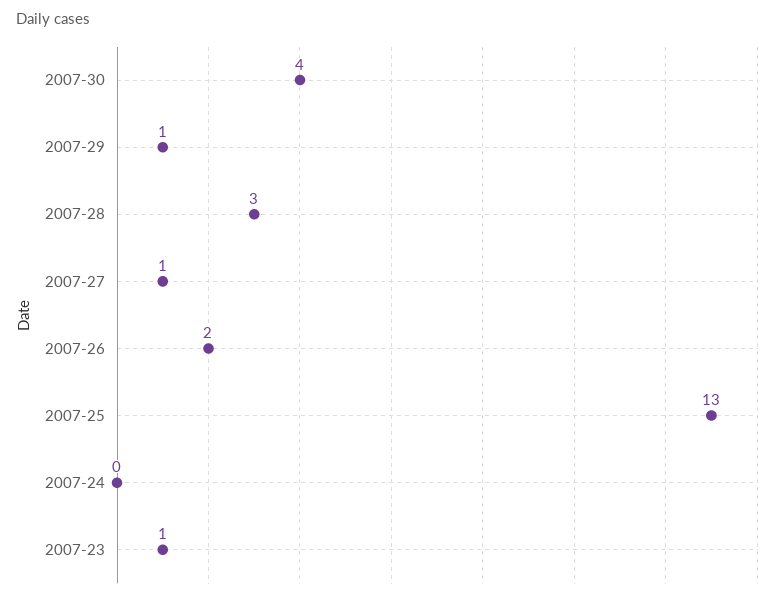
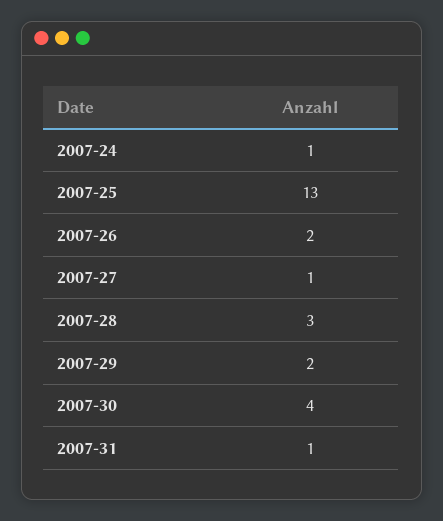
2007-29: 1 -> 2
2007-24: 0 -> 1
2007-23: 1 -> none
2007-31: none -> 1

